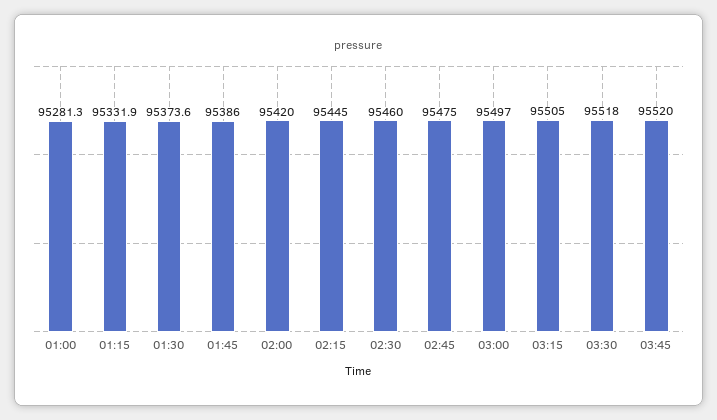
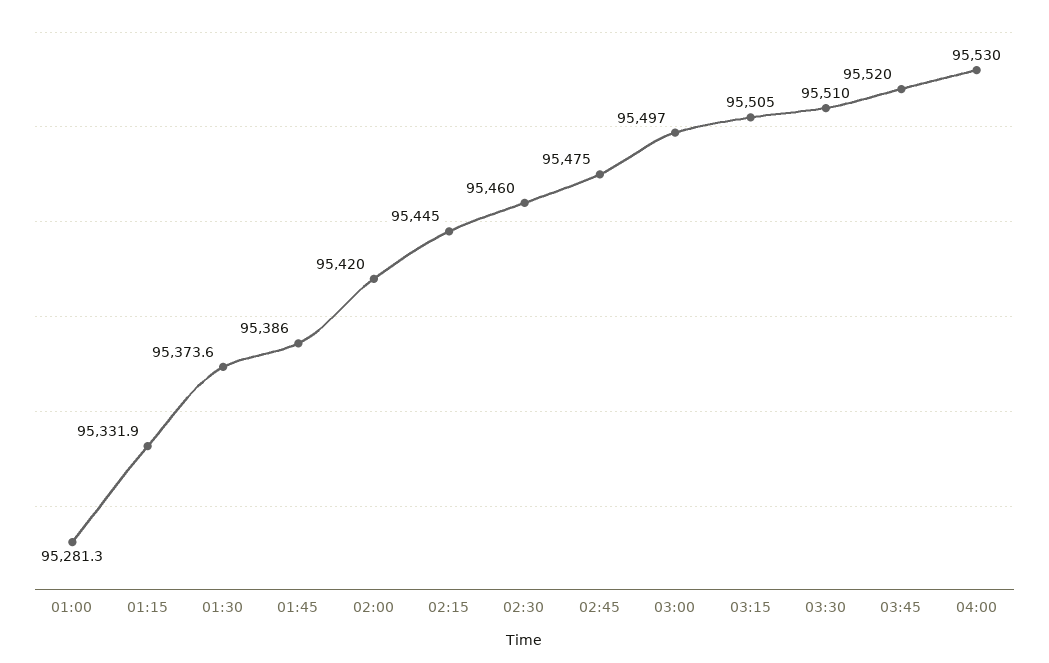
03:30: 95518 -> 95510
04:00: none -> 95530

